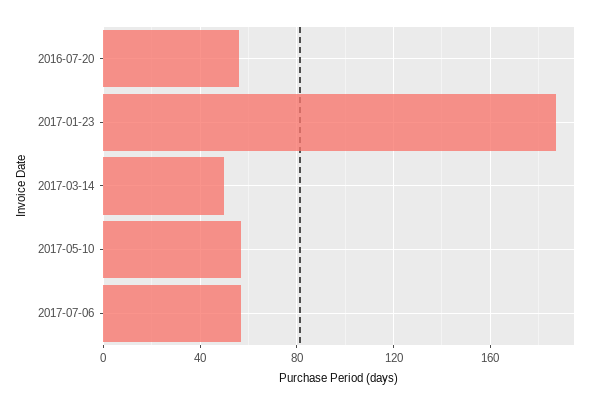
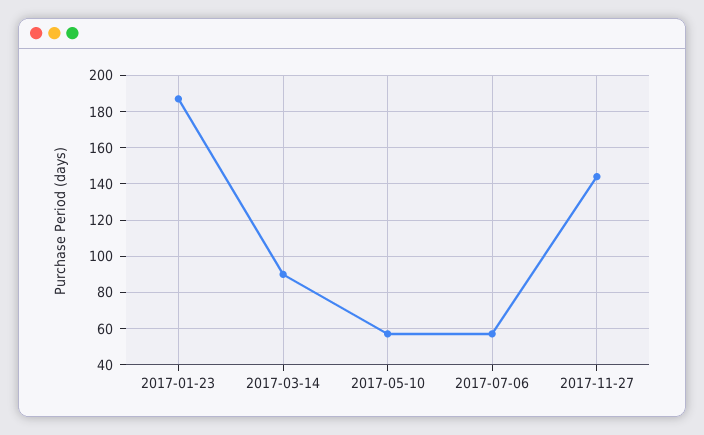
2016-07-20: 55 -> none
2017-03-14: 50 -> 90
2017-11-27: none -> 145

